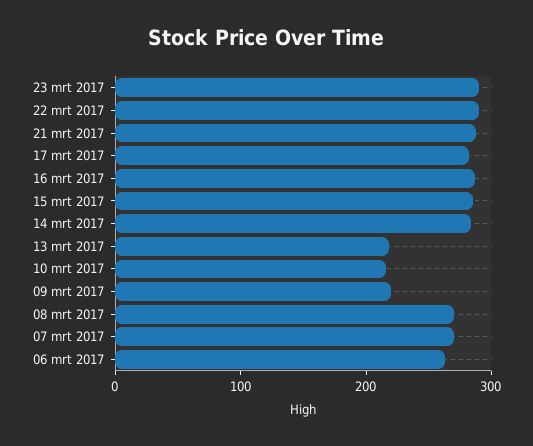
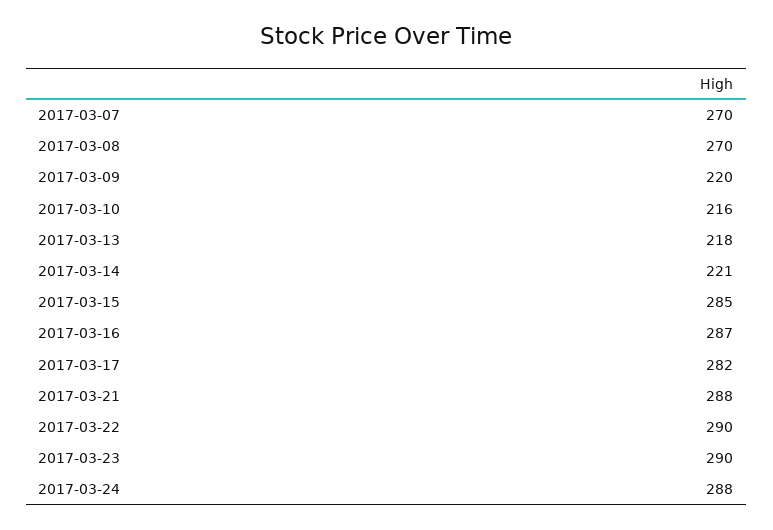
14 mrt 2017: 280 -> 221
06 mrt 2017: 260 -> none
2017-03-24: none -> 288

